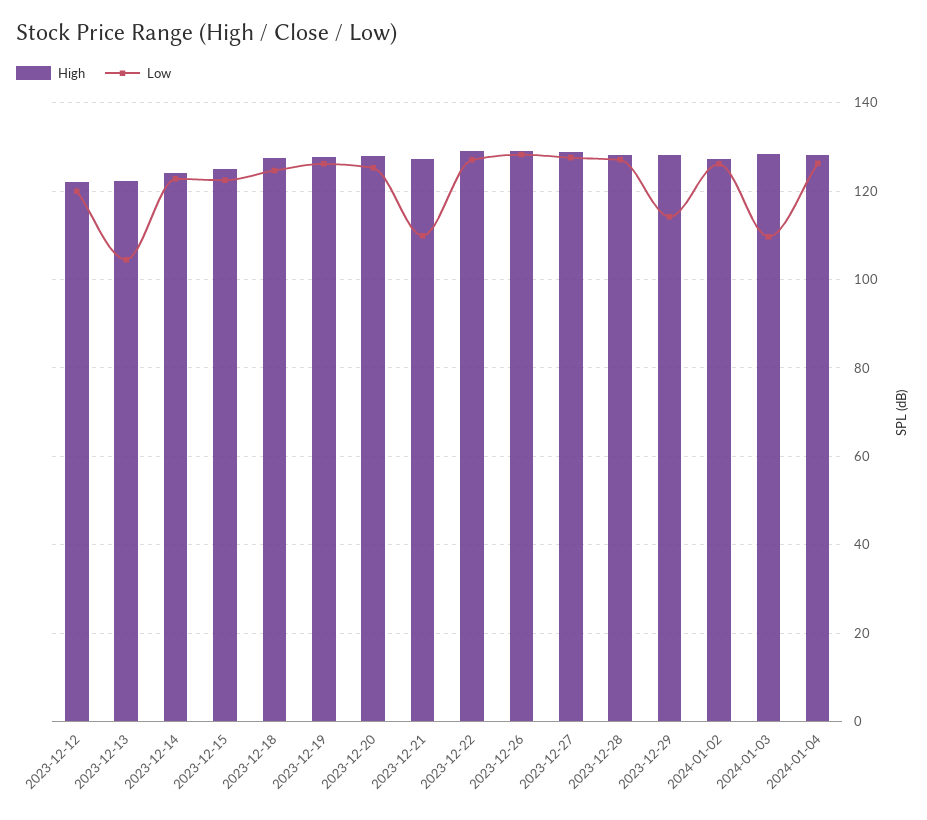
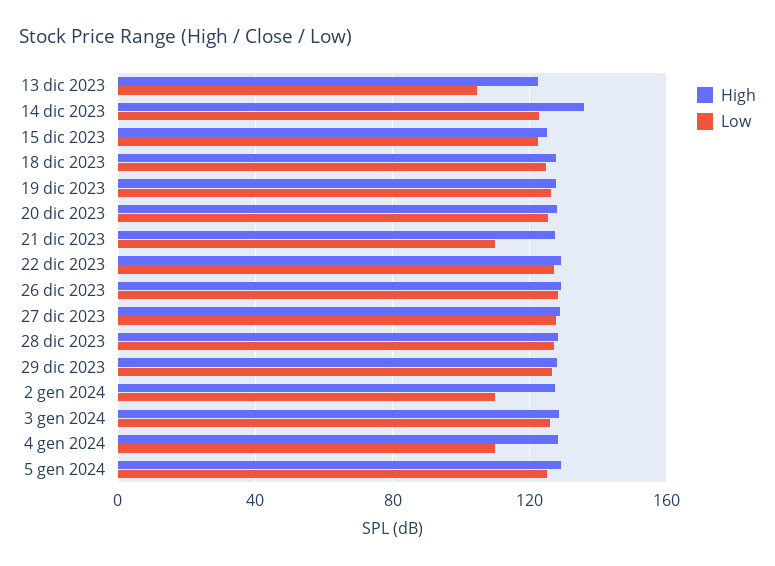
High, 2023-12-12: 122 -> none
Low, 2023-12-12: 120 -> none
High, 2023-12-14: 124 -> 135
Low, 2023-12-29: 114 -> 125
Low, 2024-01-02: 126 -> 110
Low, 2024-01-03: 110 -> 125
Low, 2024-01-04: 126 -> 110
High, 5 gen 2024: none -> 130
Low, 5 gen 2024: none -> 125

